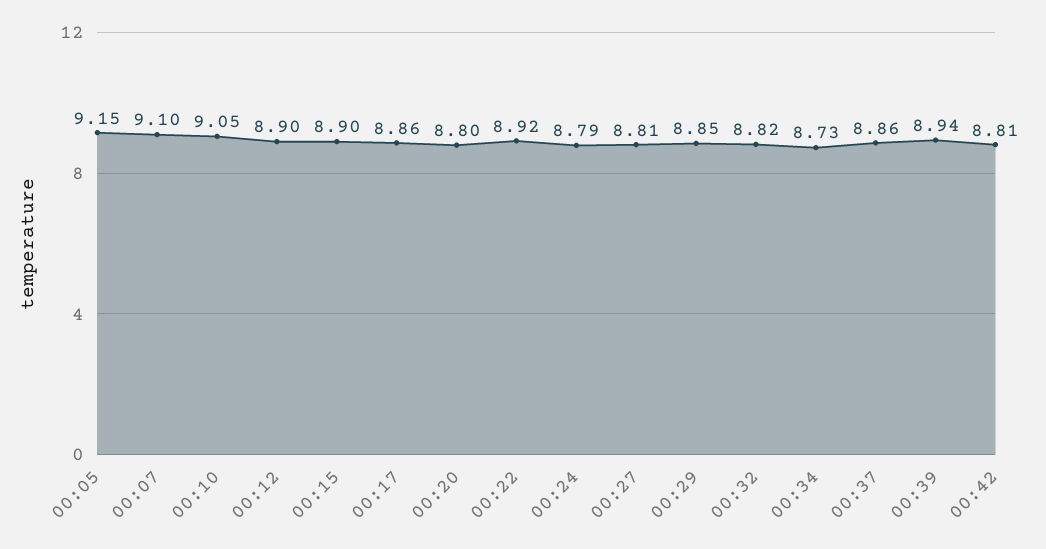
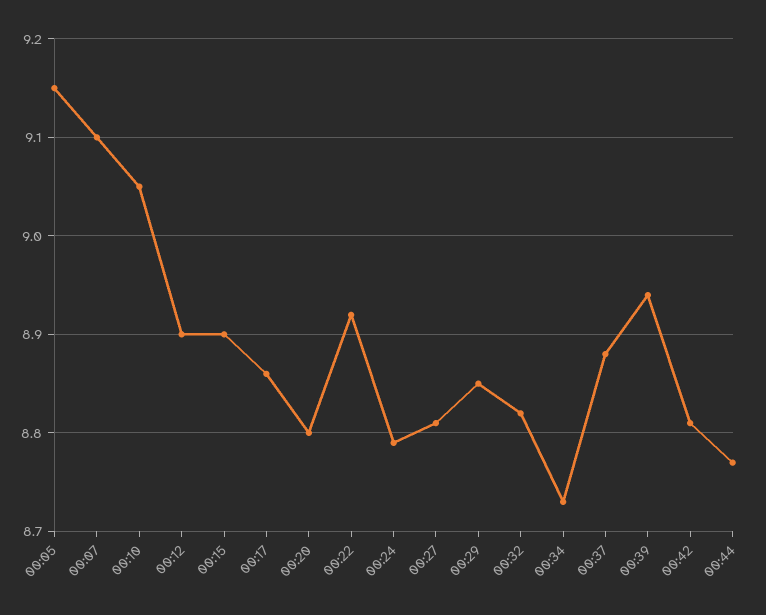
00:37: 8.86 -> 8.88
00:44: none -> 8.77

